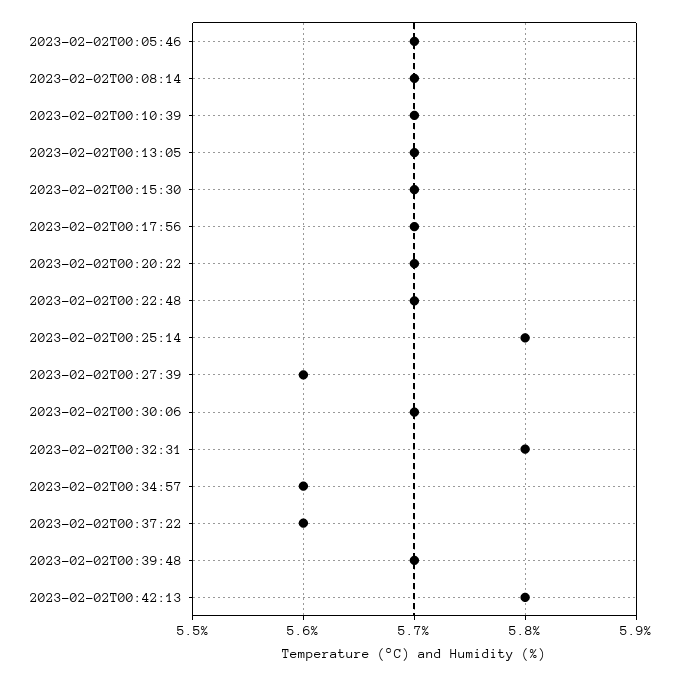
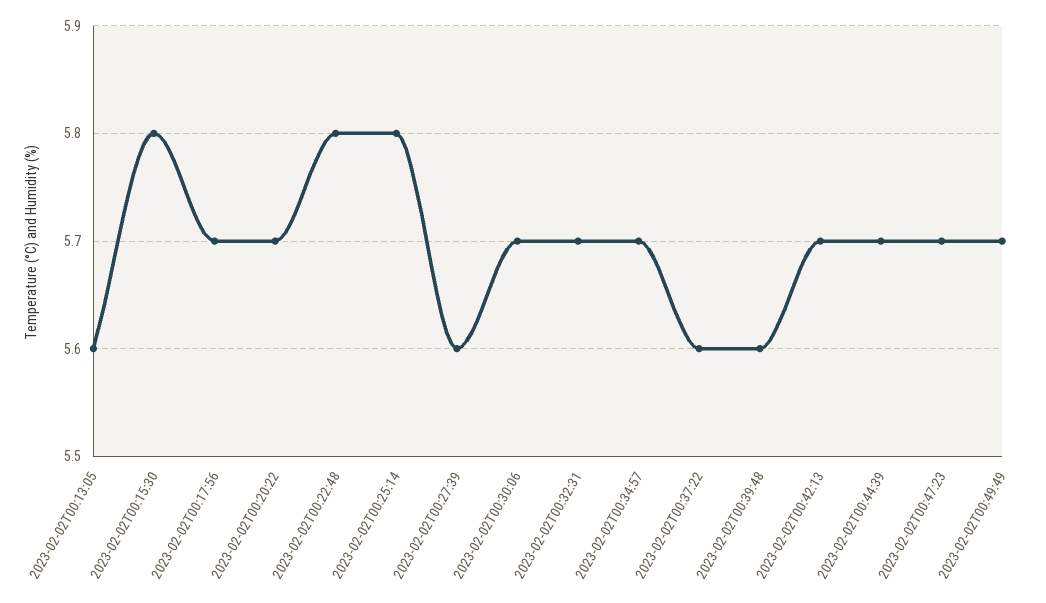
2023-02-02T00:05:46: 5.7 -> none
2023-02-02T00:08:14: 5.7 -> none
2023-02-02T00:10:39: 5.7 -> none
2023-02-02T00:13:05: 5.7 -> 5.6
2023-02-02T00:15:30: 5.7 -> 5.8
2023-02-02T00:22:48: 5.7 -> 5.8
2023-02-02T00:32:31: 5.8 -> 5.7
2023-02-02T00:34:57: 5.6 -> 5.7
2023-02-02T00:39:48: 5.7 -> 5.6
2023-02-02T00:42:13: 5.8 -> 5.7
2023-02-02T00:44:39: none -> 5.7
2023-02-02T00:47:23: none -> 5.7
2023-02-02T00:49:49: none -> 5.7

